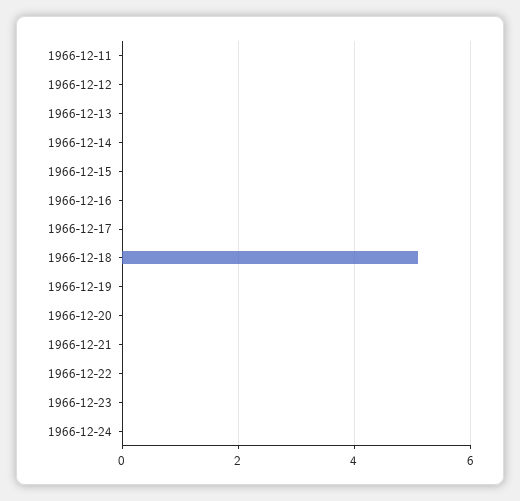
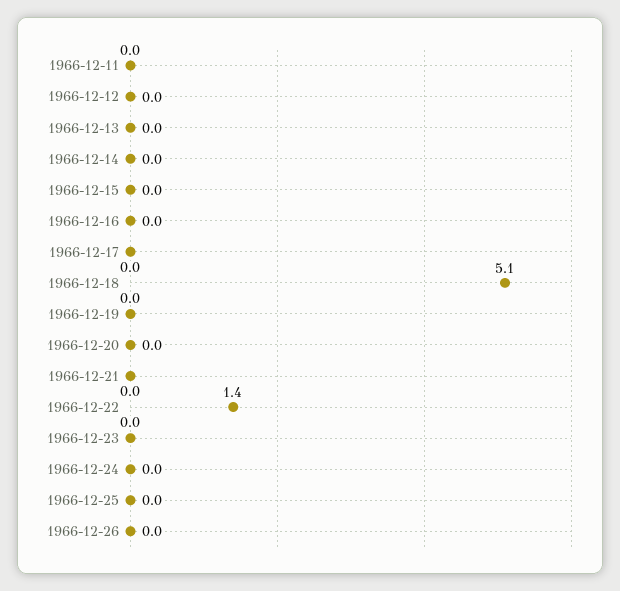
1966-12-22: 0 -> 1.4
1966-12-25: none -> 0
1966-12-26: none -> 0

